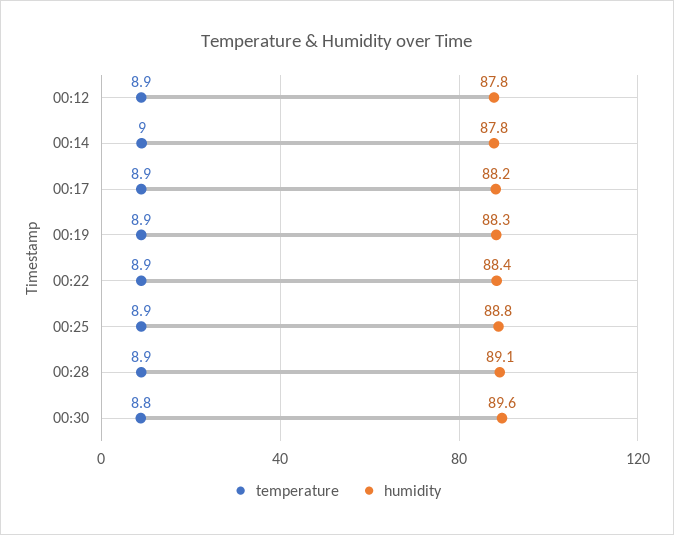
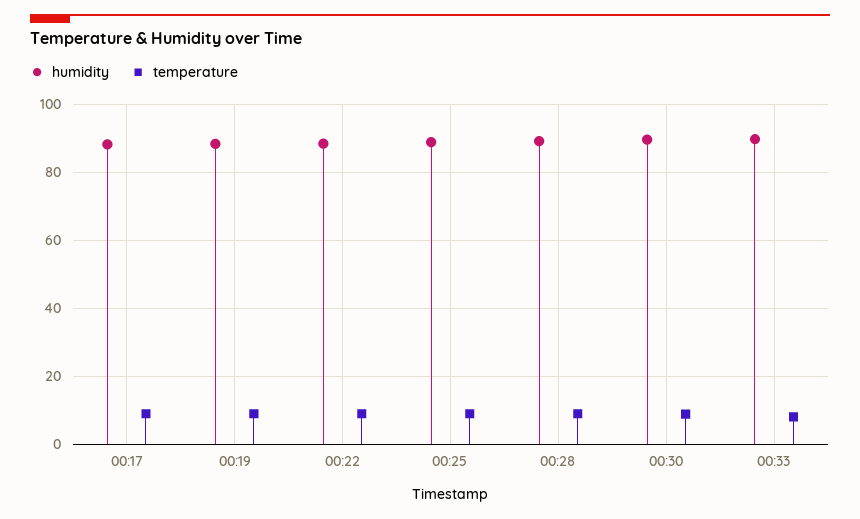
temperature, 00:12: 8.9 -> none
humidity, 00:12: 87.8 -> none
temperature, 00:14: 9 -> none
humidity, 00:14: 87.8 -> none
humidity, 00:33: none -> 90
temperature, 00:33: none -> 8

